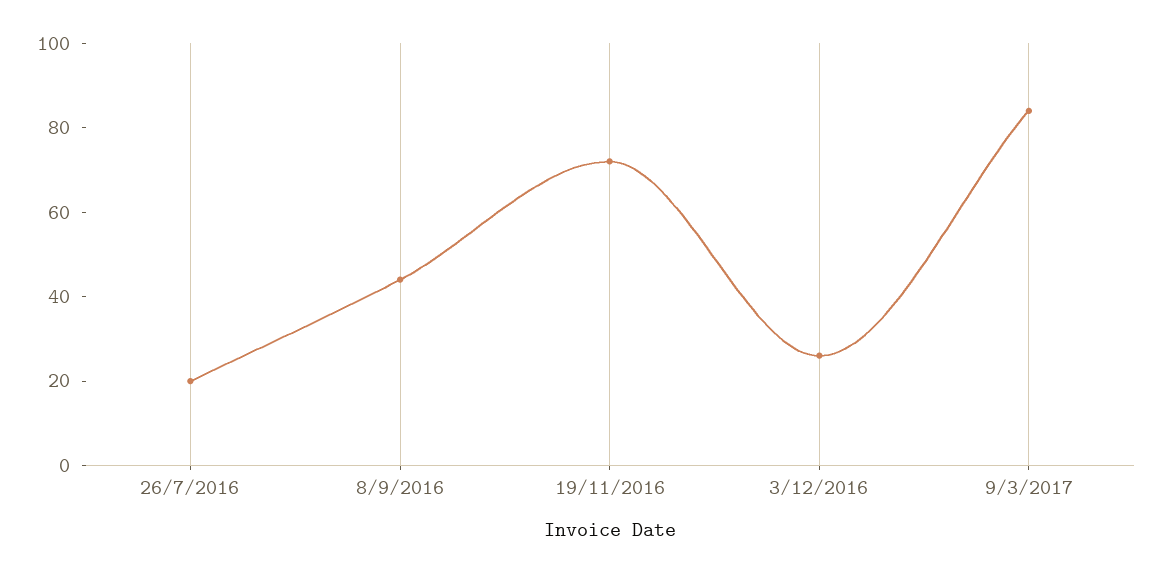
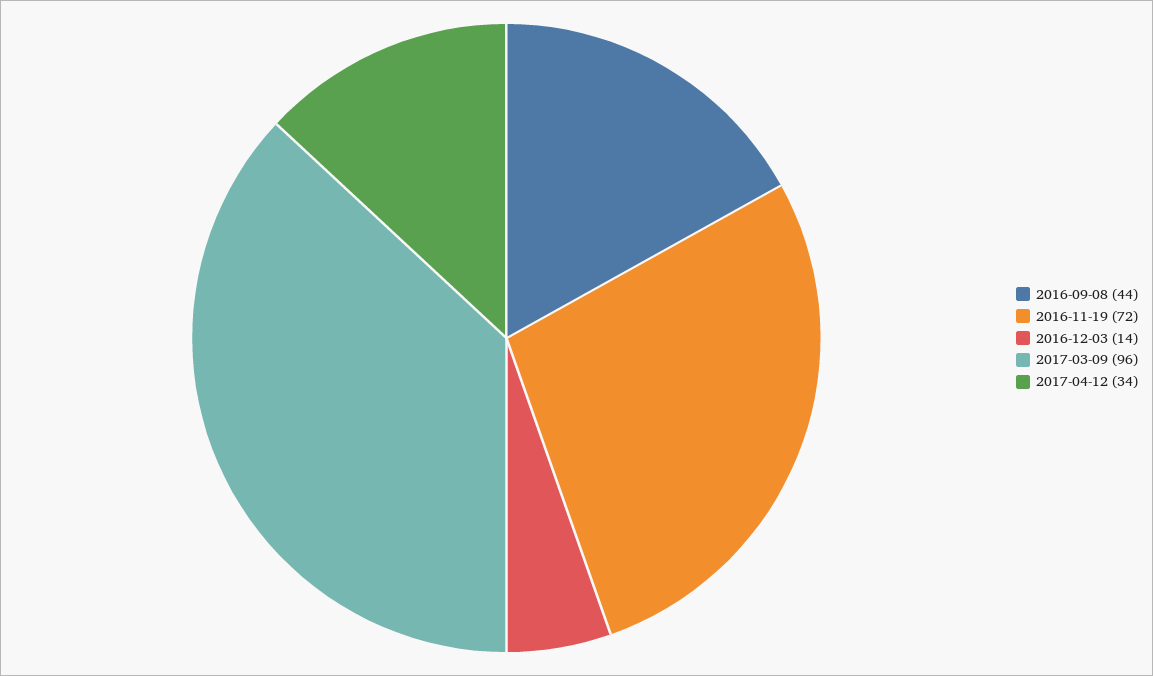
26/7/2016: 20 -> none
3/12/2016: 25 -> 14
9/3/2017: 85 -> 96
2017-04-12: none -> 34

